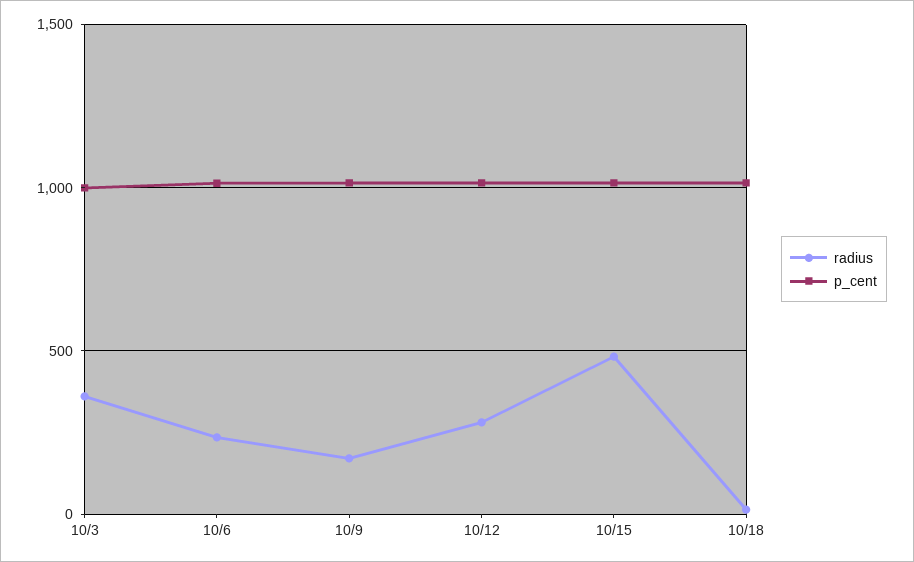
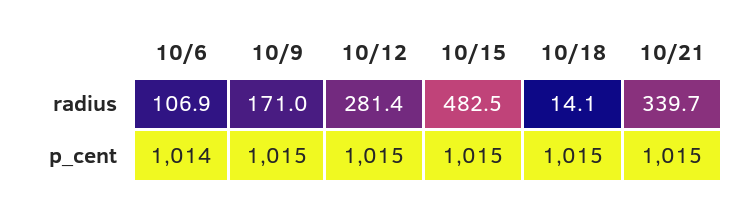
radius, 10/3: 350 -> none
p_cent, 10/3: 1000 -> none
radius, 10/6: 250 -> 106.9
radius, 10/21: none -> 339.7
p_cent, 10/21: none -> 1015

